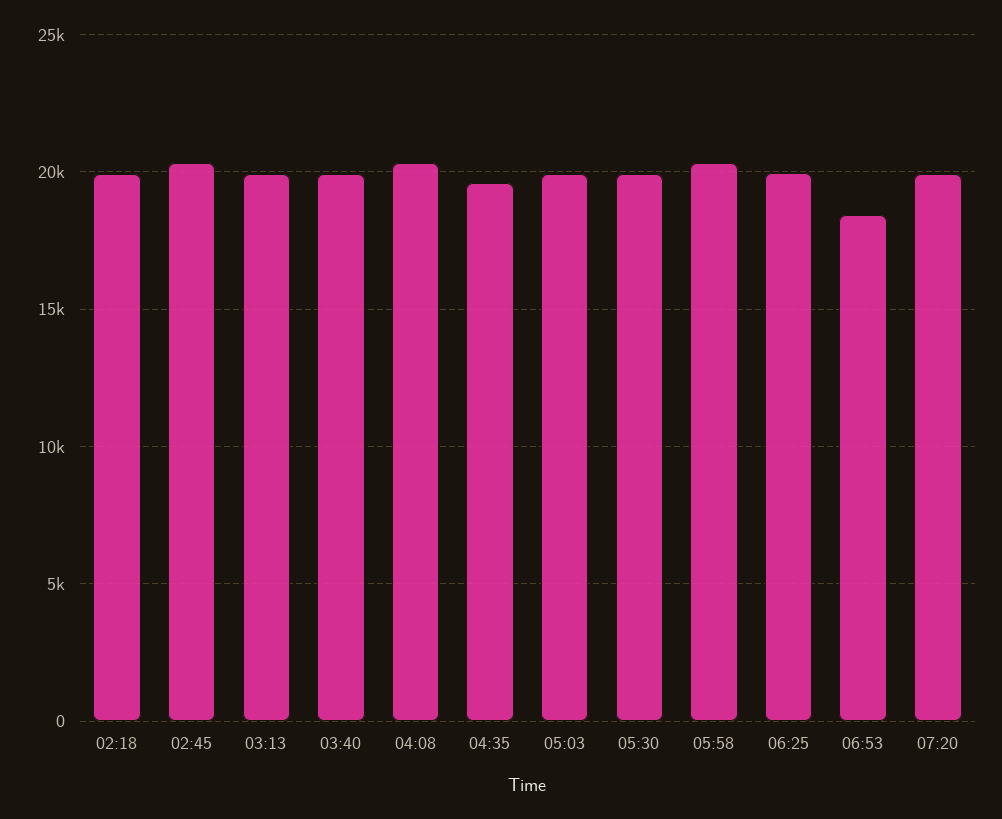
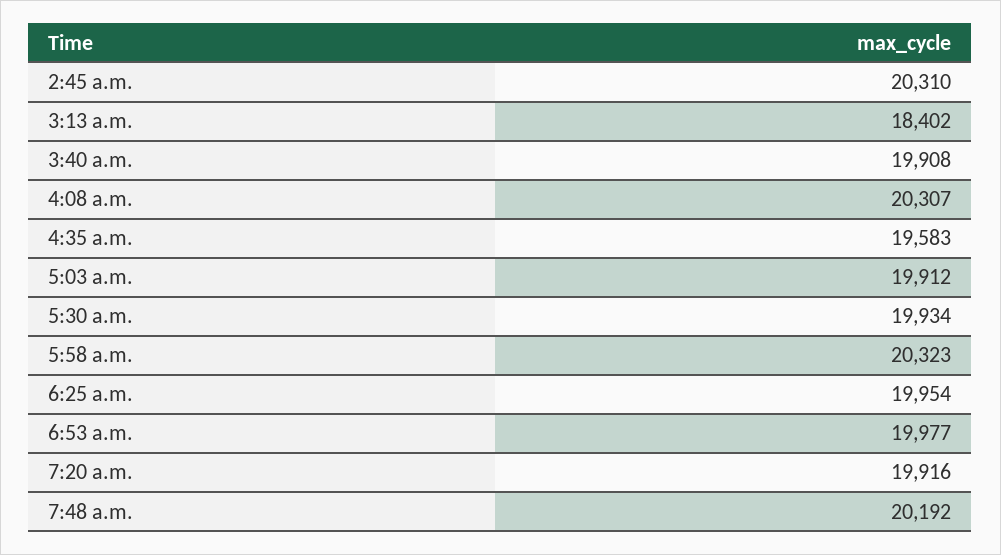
02:18: 20000 -> none
03:13: 20000 -> 18402
06:53: 18500 -> 19977
7:48 a.m.: none -> 20192

